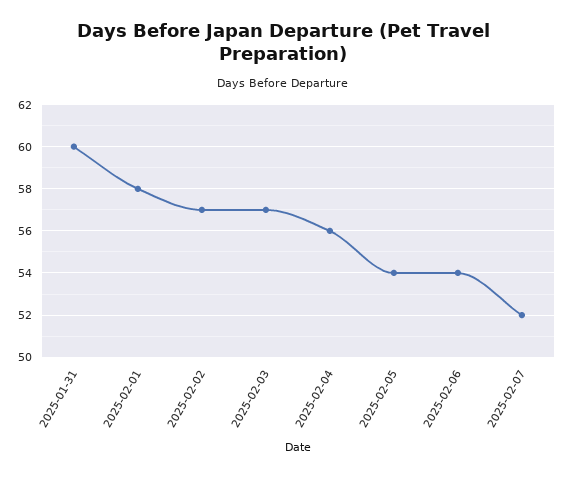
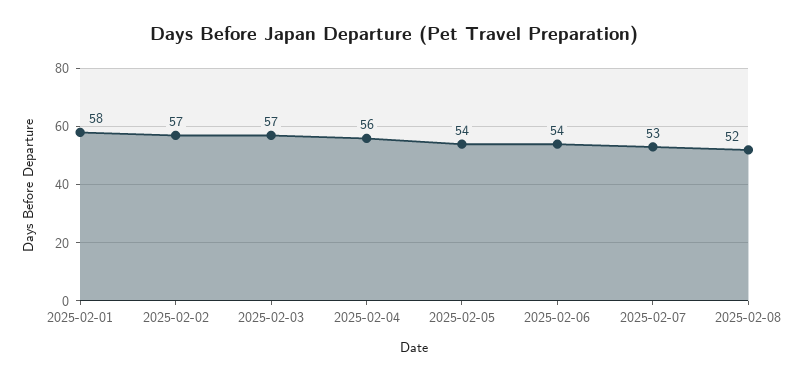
2025-01-31: 60 -> none
2025-02-07: 52 -> 53
2025-02-08: none -> 52

